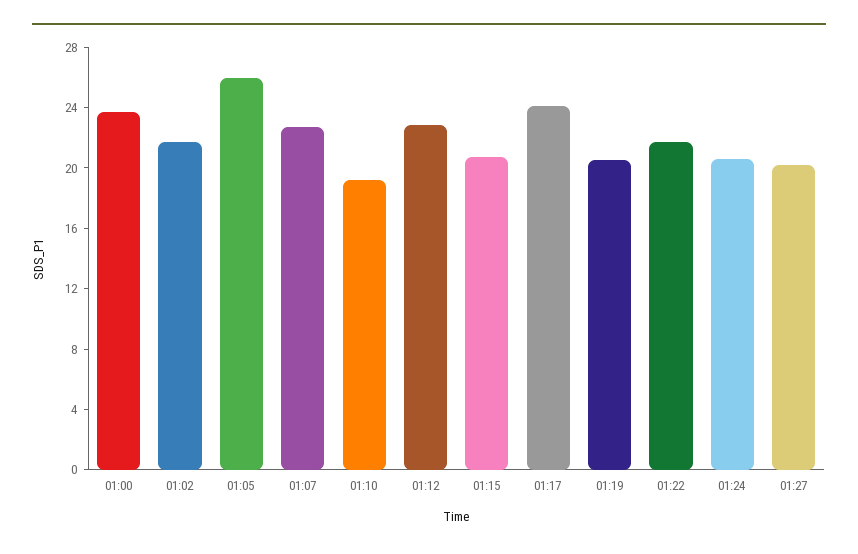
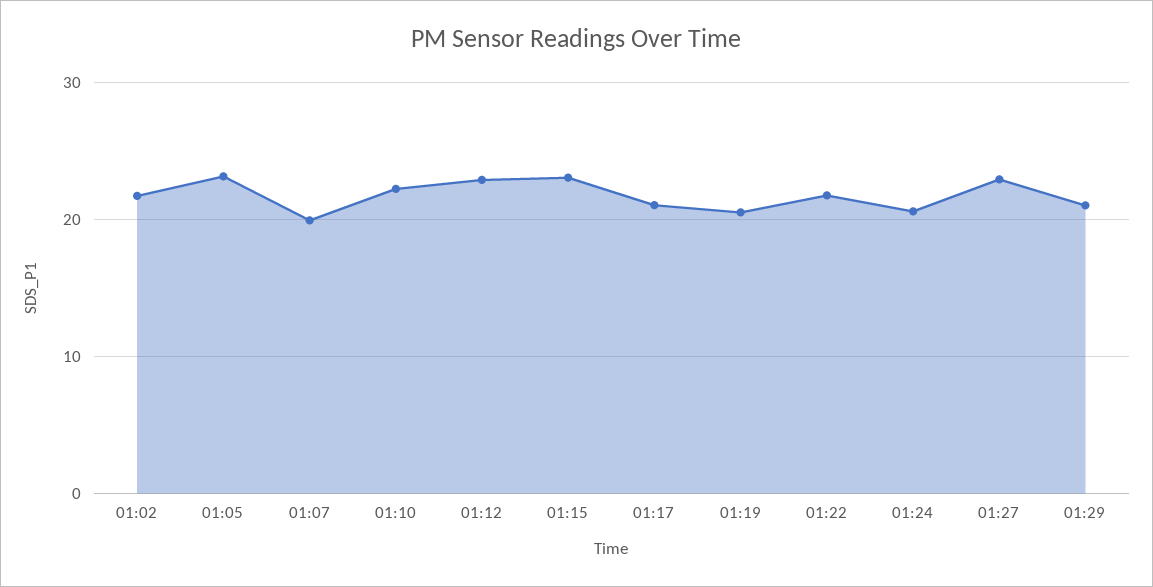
01:00: 24 -> none
01:05: 26 -> 23
01:07: 23 -> 20
01:10: 19 -> 22
01:15: 21 -> 23
01:17: 24 -> 21
01:27: 20 -> 23
01:29: none -> 21

